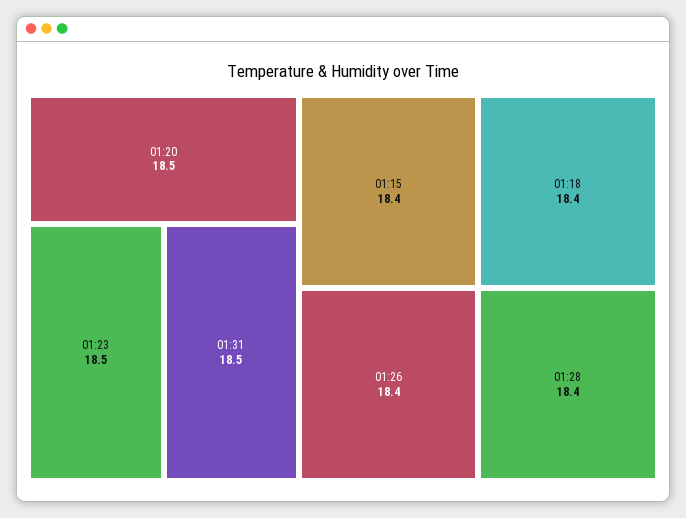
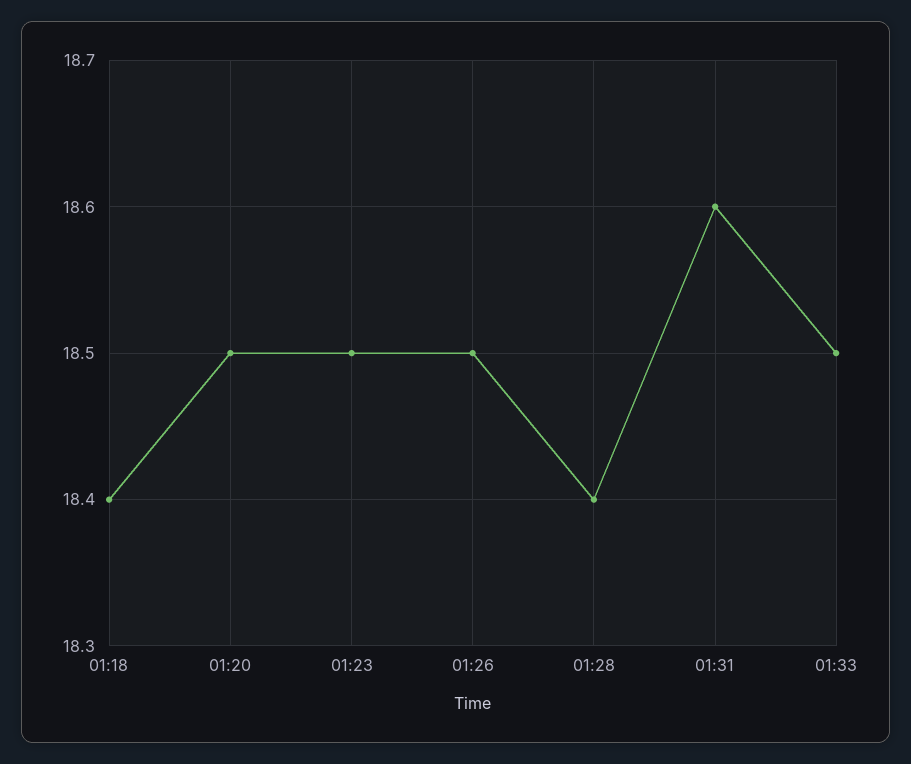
01:31: 18.5 -> 18.6
01:15: 18.4 -> none
01:26: 18.4 -> 18.5
01:33: none -> 18.5

